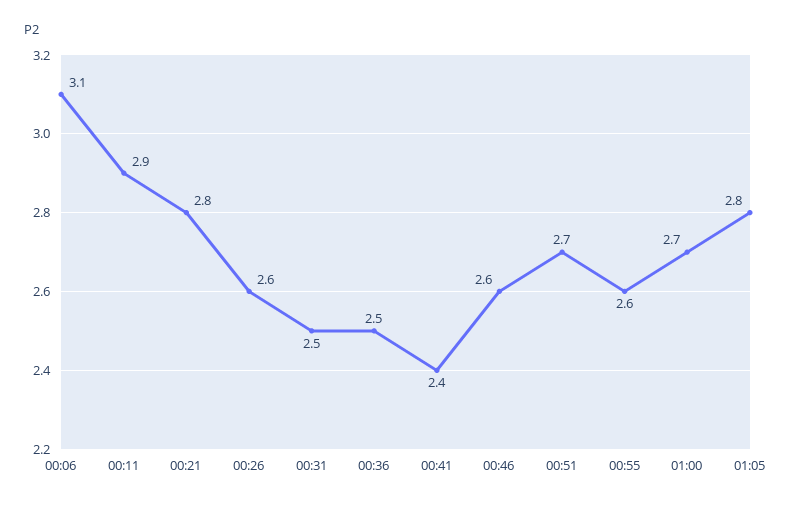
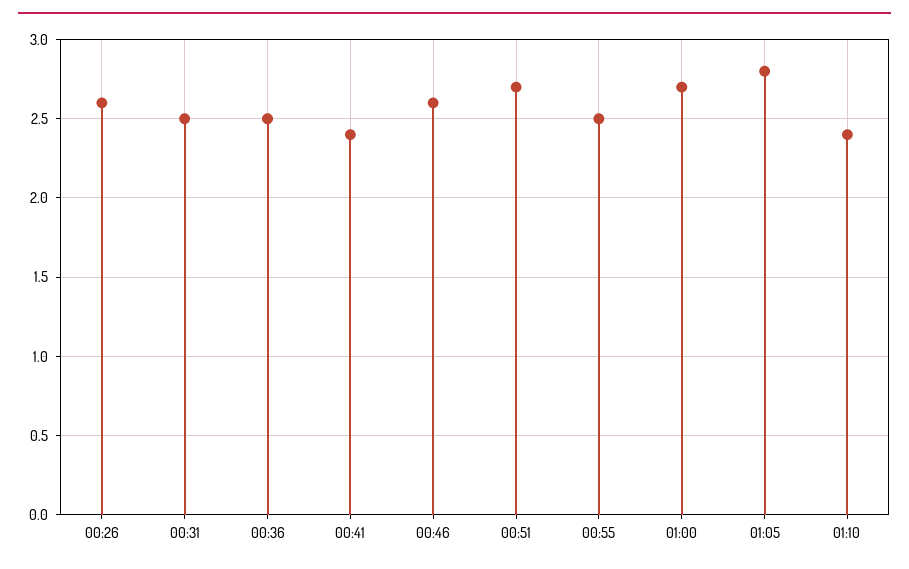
00:06: 3.1 -> none
00:11: 2.9 -> none
00:21: 2.8 -> none
00:55: 2.6 -> 2.5
01:10: none -> 2.4

